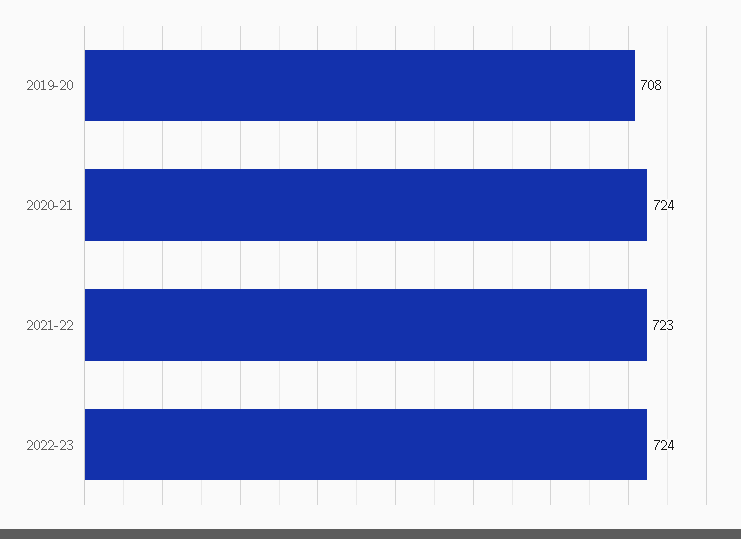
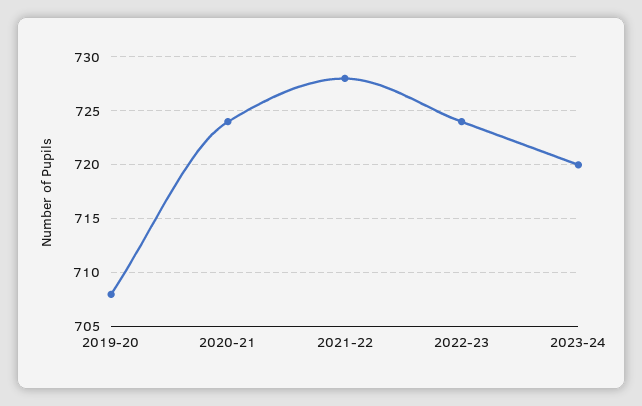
2021-22: 723 -> 728
2023-24: none -> 720

